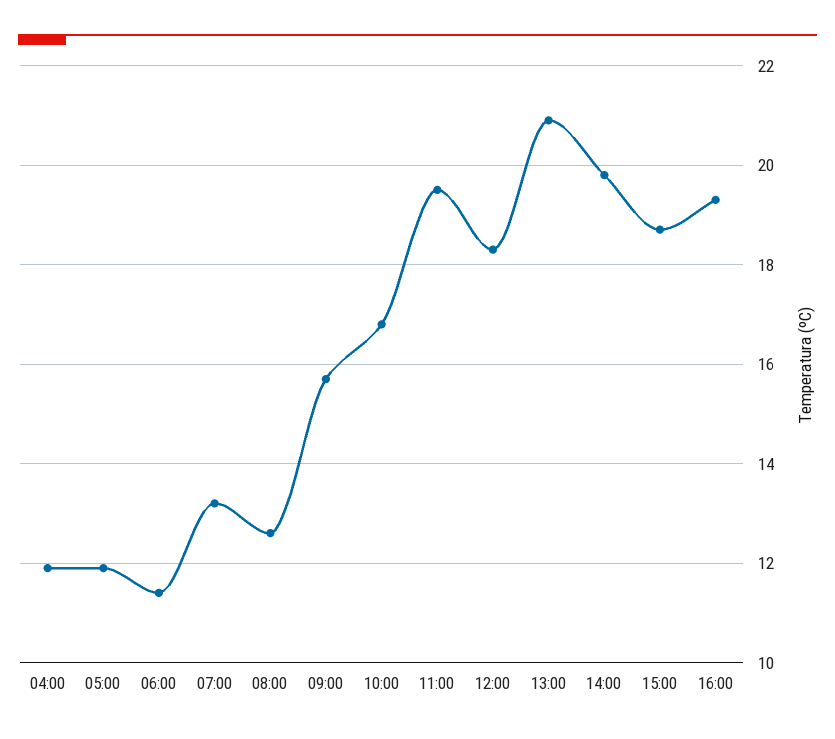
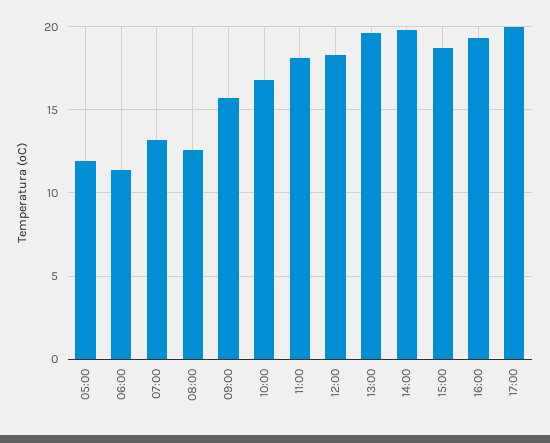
04:00: 12 -> none
11:00: 19.5 -> 18
13:00: 21 -> 19.5
17:00: none -> 20

